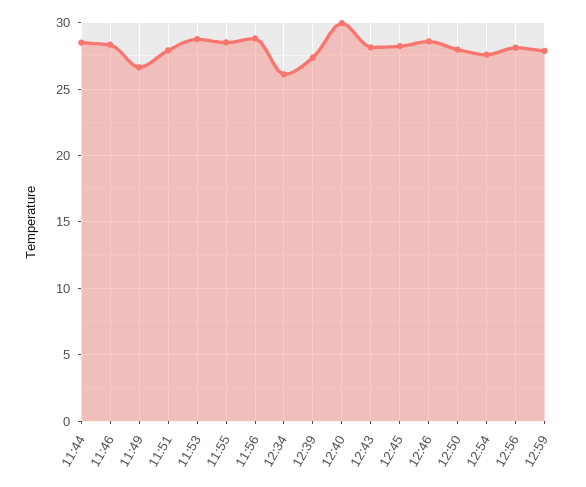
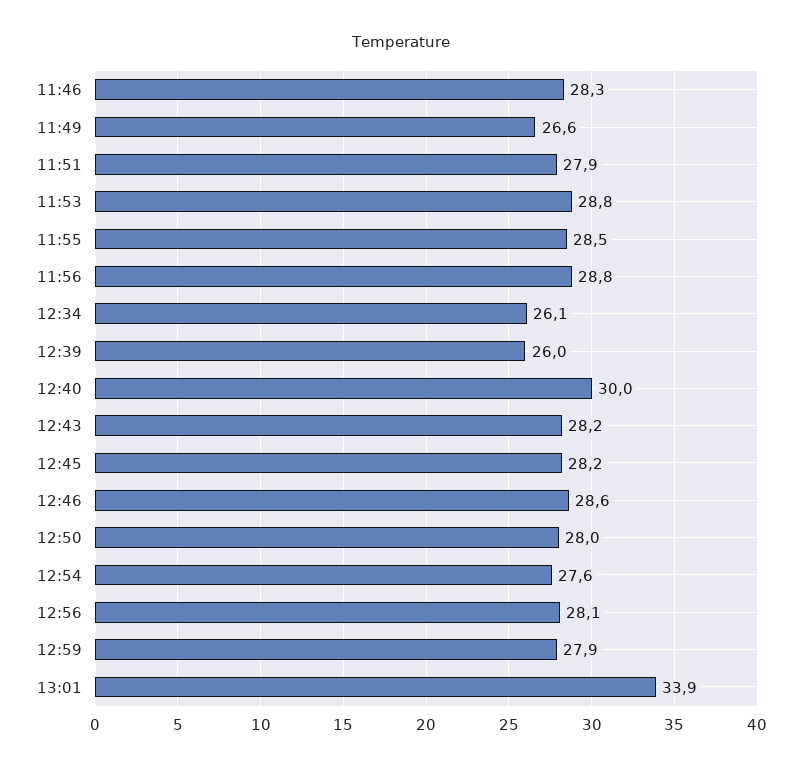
11:44: 28.5 -> none
12:39: 27.5 -> 26
13:01: none -> 33.9

